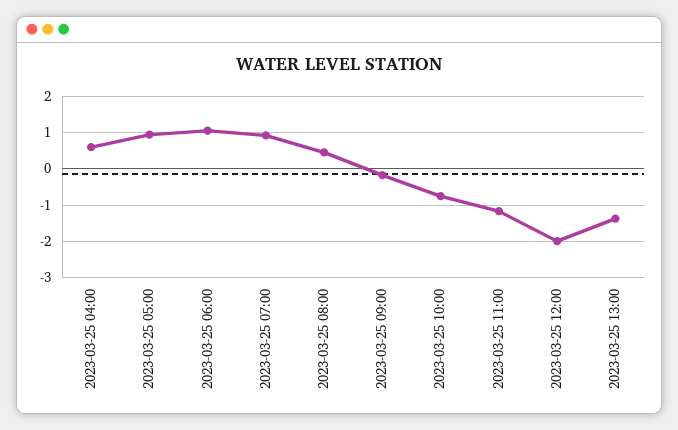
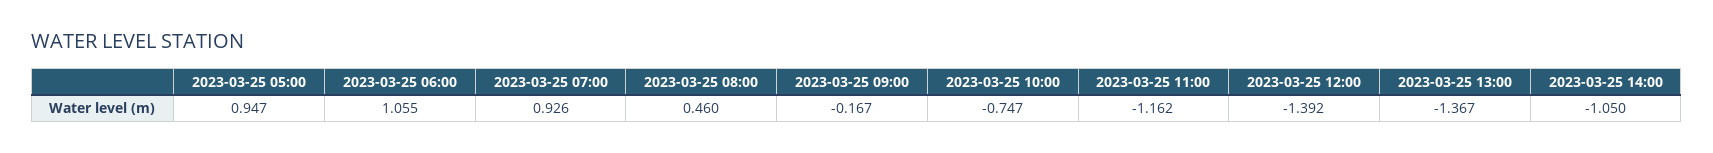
2023-03-25 04:00: 0.6 -> none
2023-03-25 12:00: -2 -> -1.392
2023-03-25 14:00: none -> -1.05

